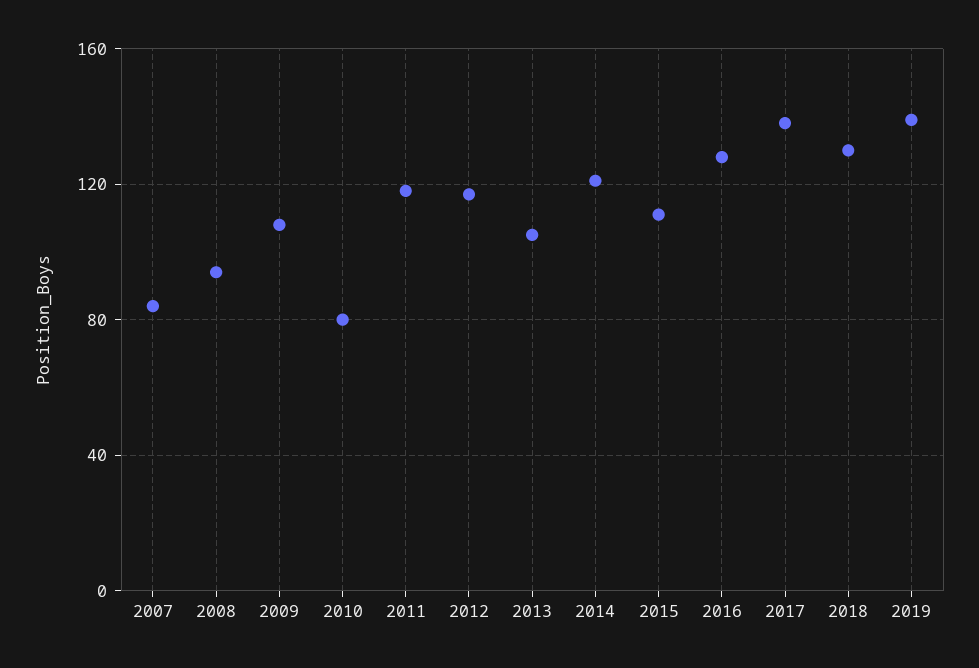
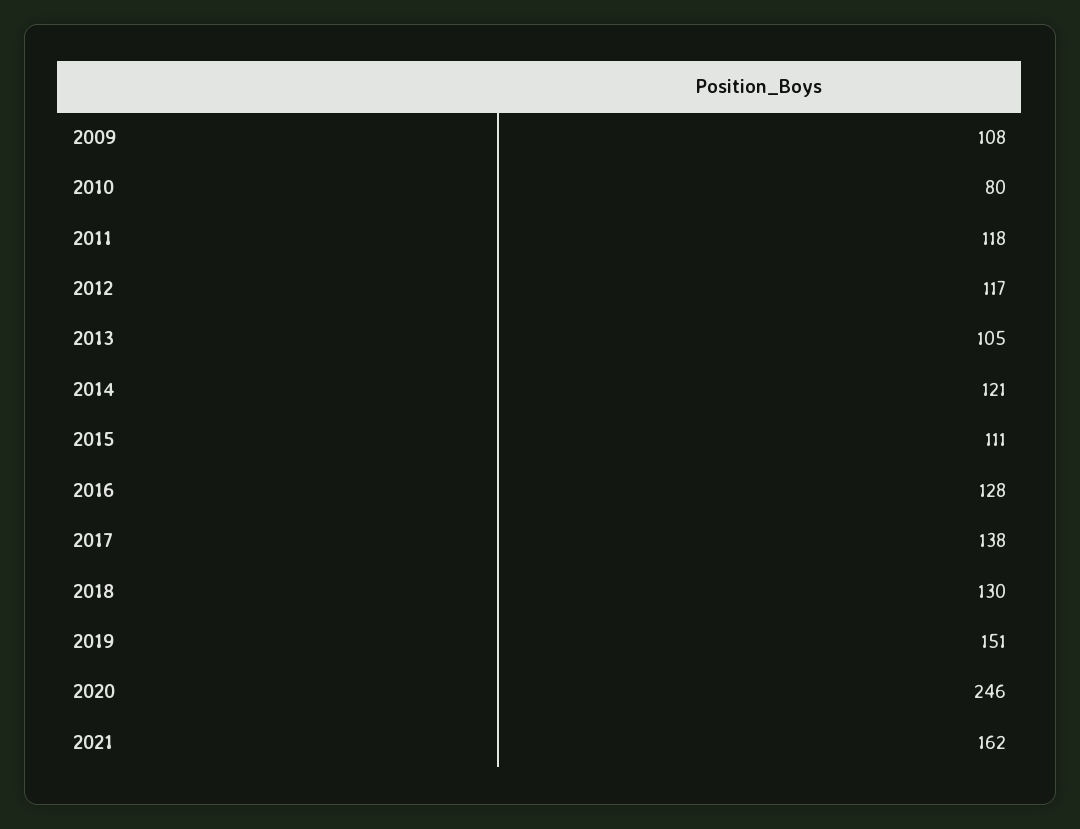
2007: 85 -> none
2008: 95 -> none
2019: 140 -> 151
2020: none -> 246
2021: none -> 162

